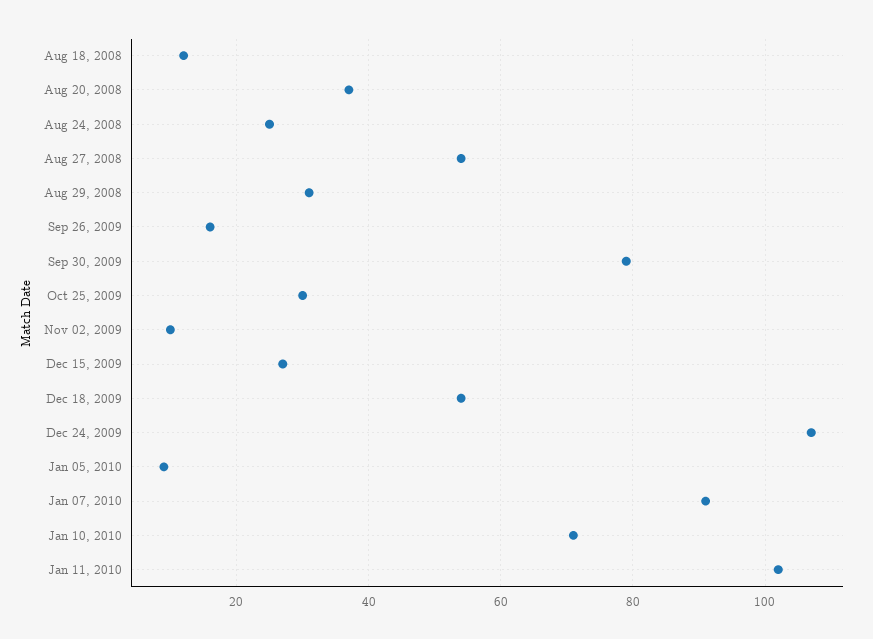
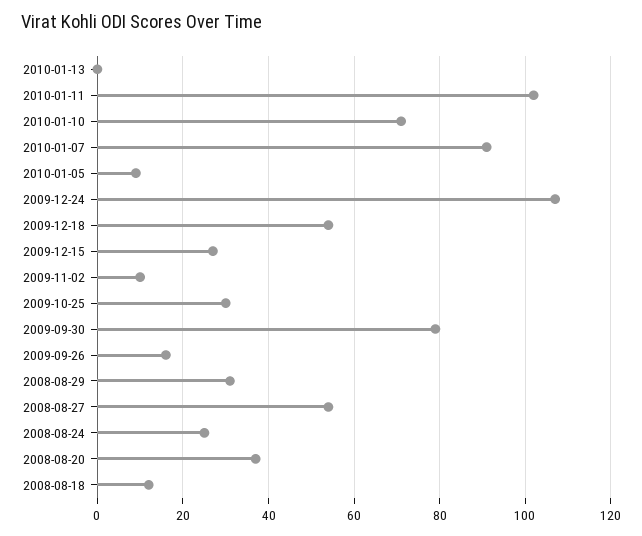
2010-01-13: none -> 0

